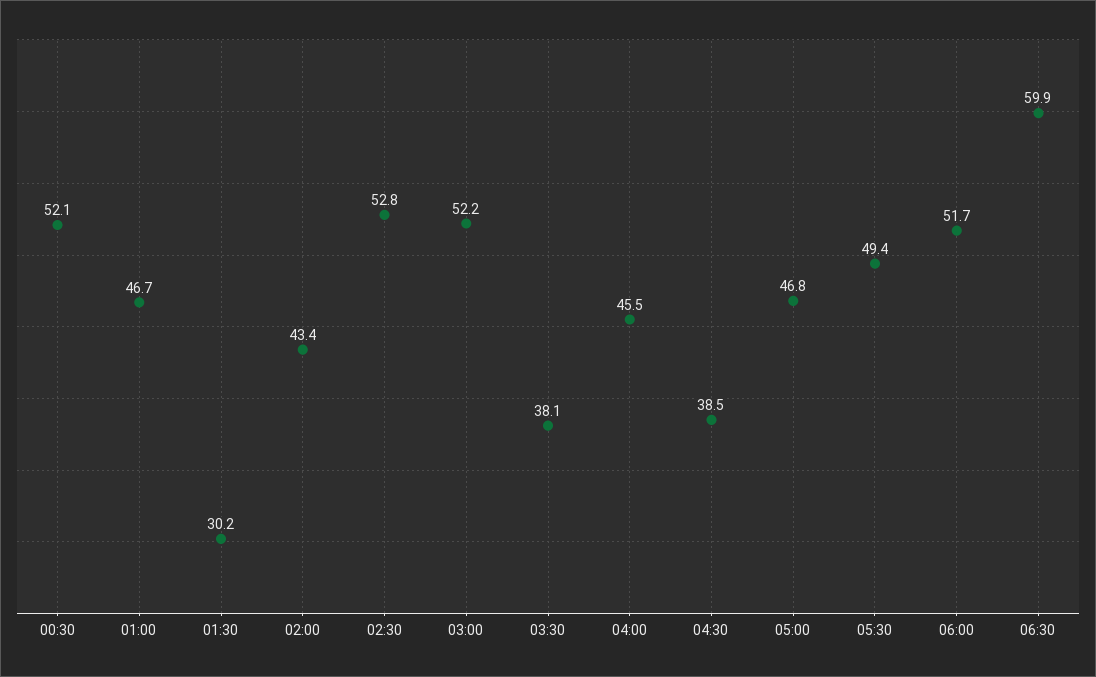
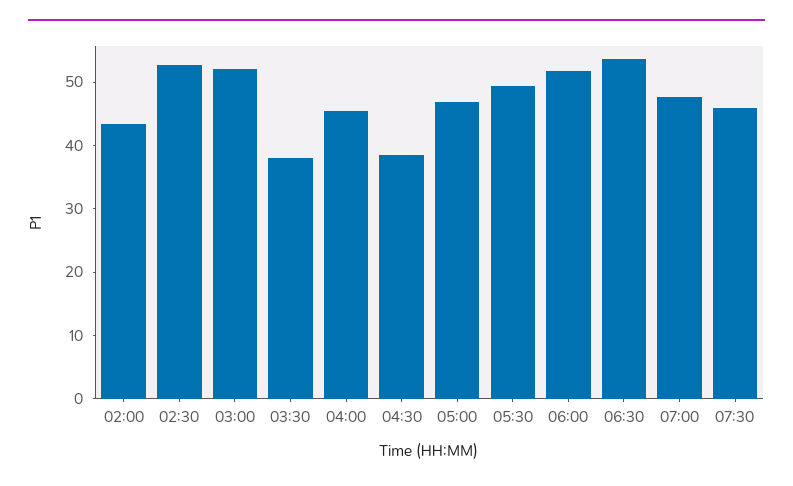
00:30: 52.1 -> none
01:00: 46.7 -> none
01:30: 30.2 -> none
06:30: 59.9 -> 54
07:00: none -> 48
07:30: none -> 46

